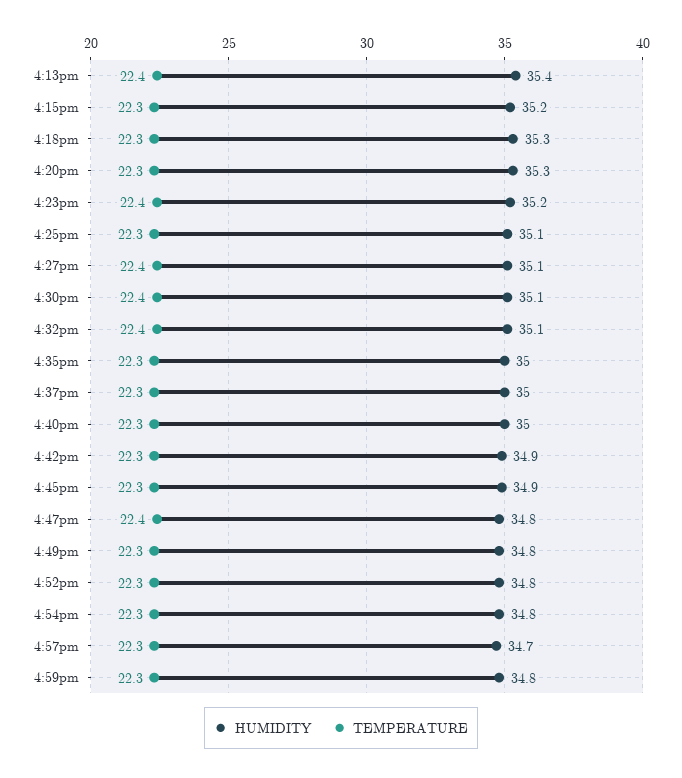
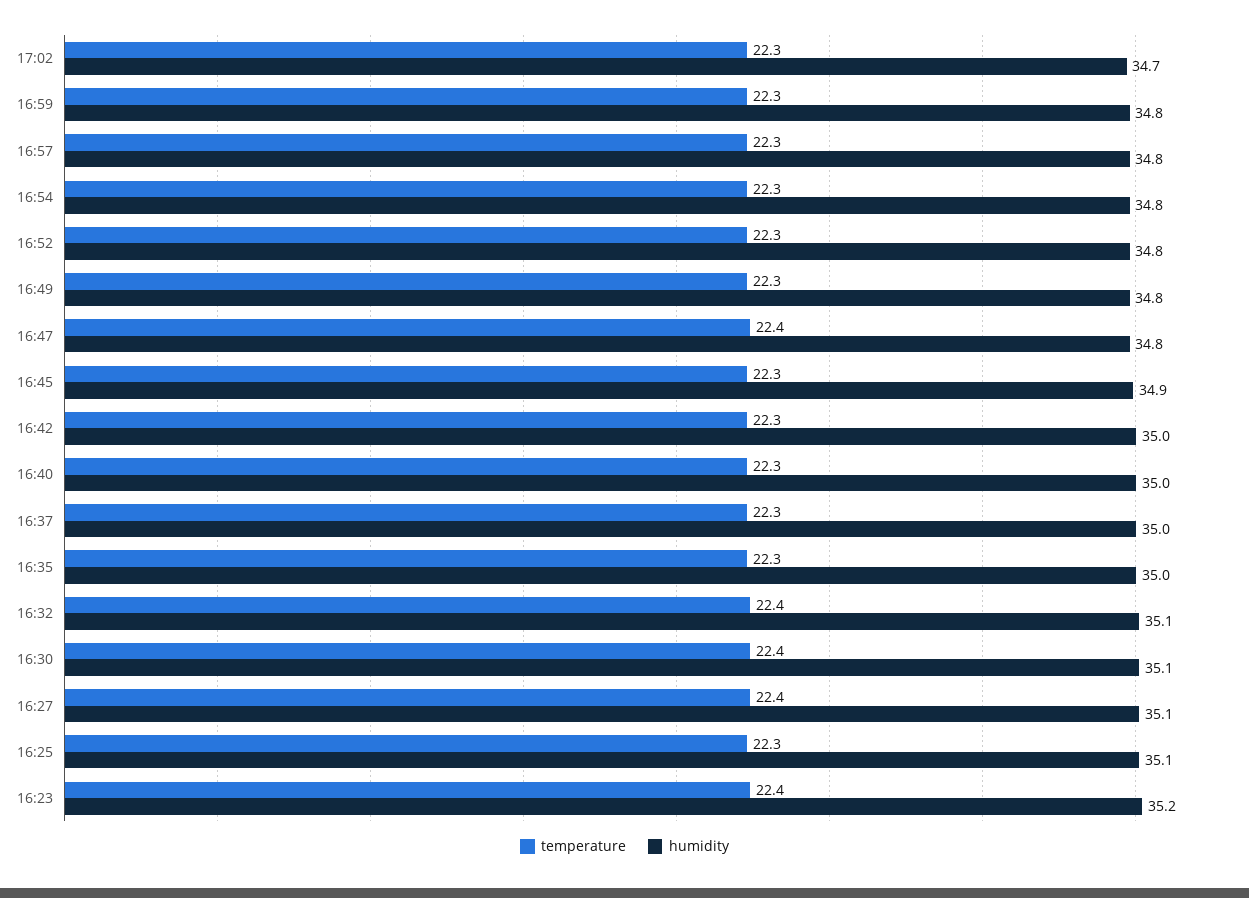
HUMIDITY, 4:13pm: 35.4 -> none
TEMPERATURE, 4:13pm: 22.4 -> none
HUMIDITY, 4:15pm: 35.2 -> none
TEMPERATURE, 4:15pm: 22.3 -> none
HUMIDITY, 4:18pm: 35.3 -> none
TEMPERATURE, 4:18pm: 22.3 -> none
HUMIDITY, 4:20pm: 35.3 -> none
TEMPERATURE, 4:20pm: 22.3 -> none
HUMIDITY, 4:42pm: 34.9 -> 35
HUMIDITY, 4:57pm: 34.7 -> 34.8
TEMPERATURE, 17:02: none -> 22.3
HUMIDITY, 17:02: none -> 34.7

